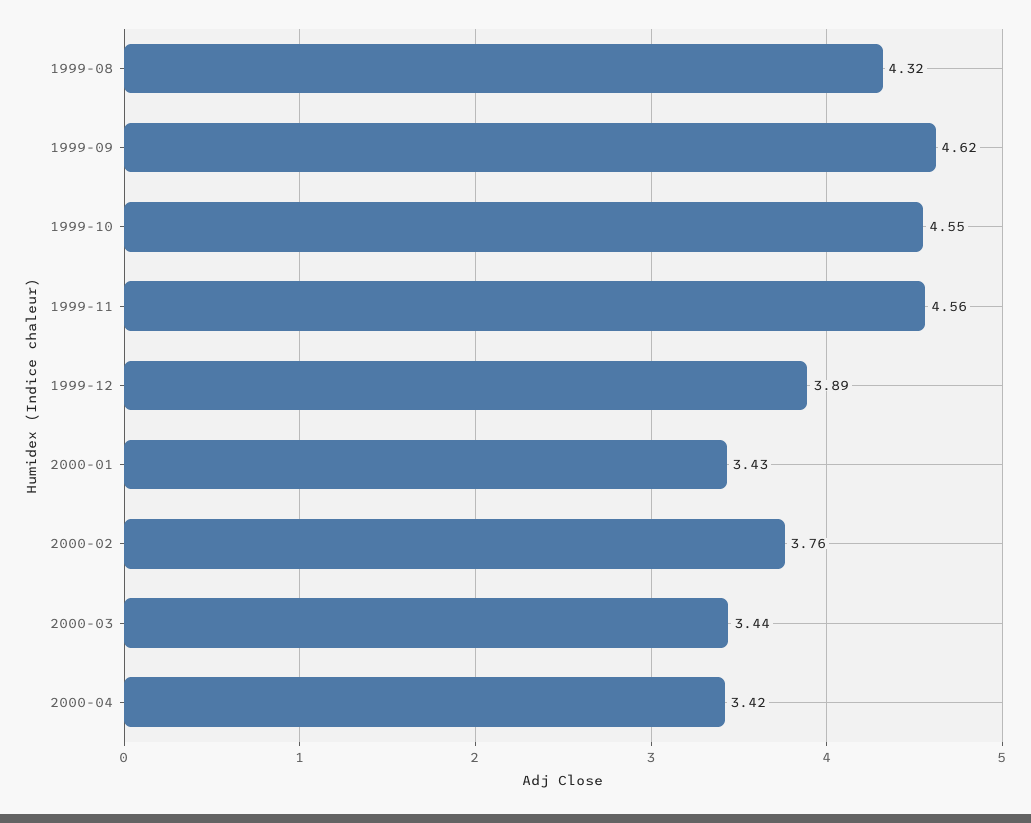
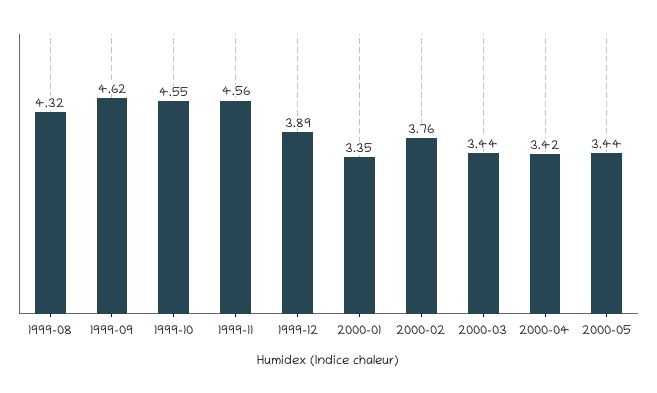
2000-01: 3.43 -> 3.35
2000-05: none -> 3.44

